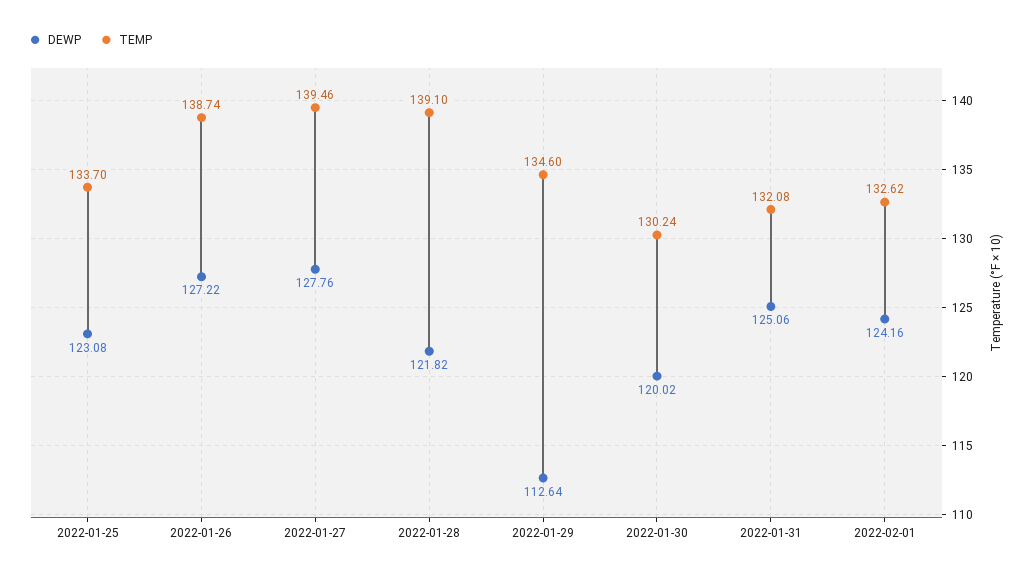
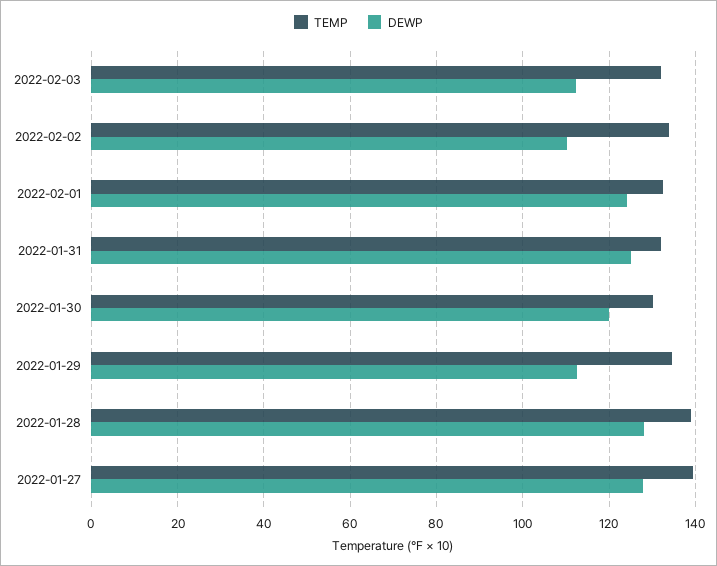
DEWP, 2022-01-25: 123.08 -> none
TEMP, 2022-01-25: 133.7 -> none
DEWP, 2022-01-26: 127.22 -> none
TEMP, 2022-01-26: 138.74 -> none
DEWP, 2022-01-28: 121.82 -> 128
TEMP, 2022-02-03: none -> 132
DEWP, 2022-02-03: none -> 112
TEMP, 2022-02-02: none -> 134
DEWP, 2022-02-02: none -> 110

